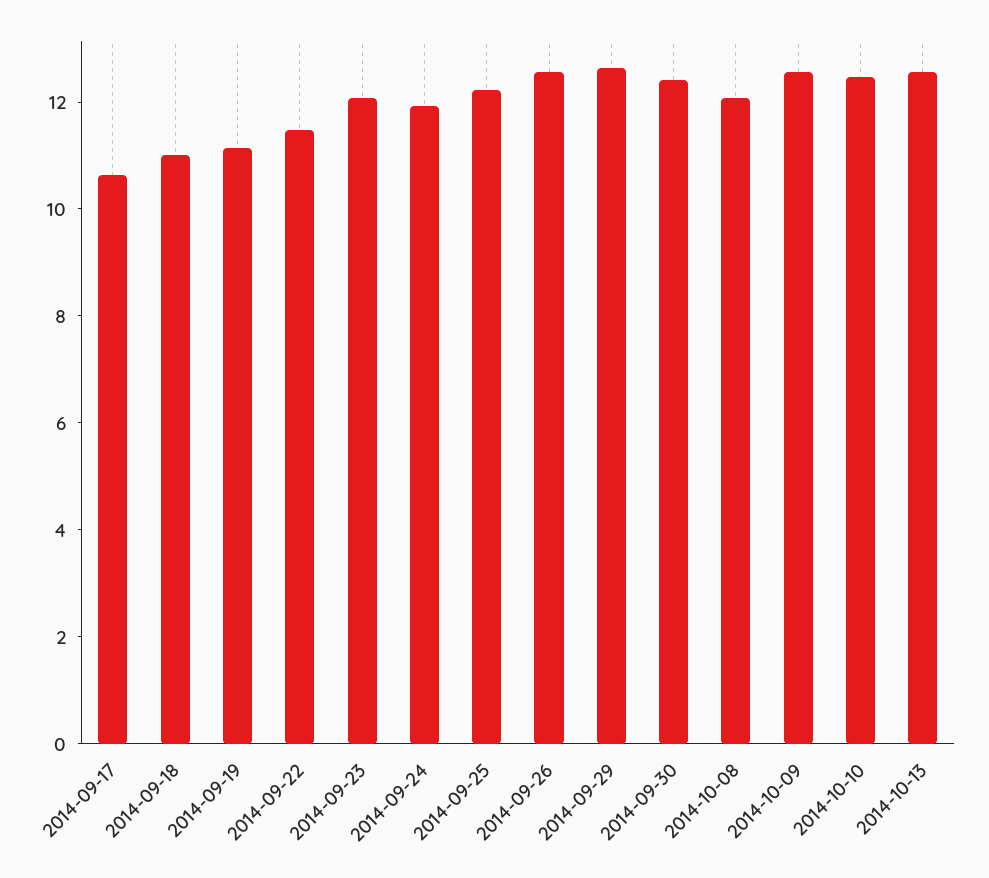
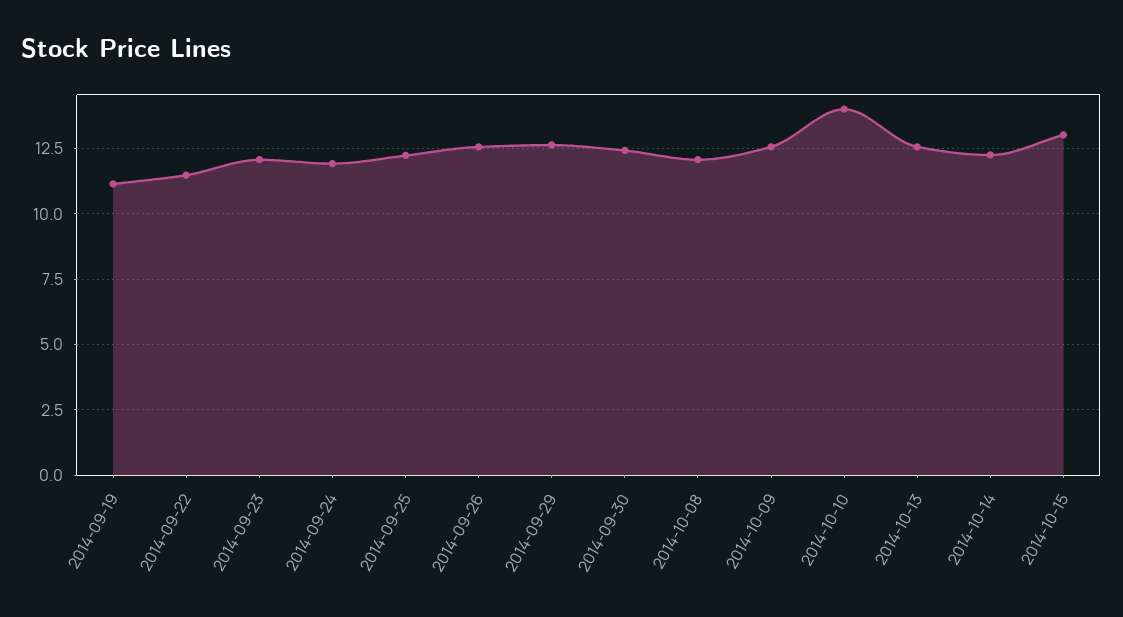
2014-09-17: 10.5 -> none
2014-09-18: 11 -> none
2014-10-10: 12.5 -> 14
2014-10-14: none -> 12.25
2014-10-15: none -> 13

